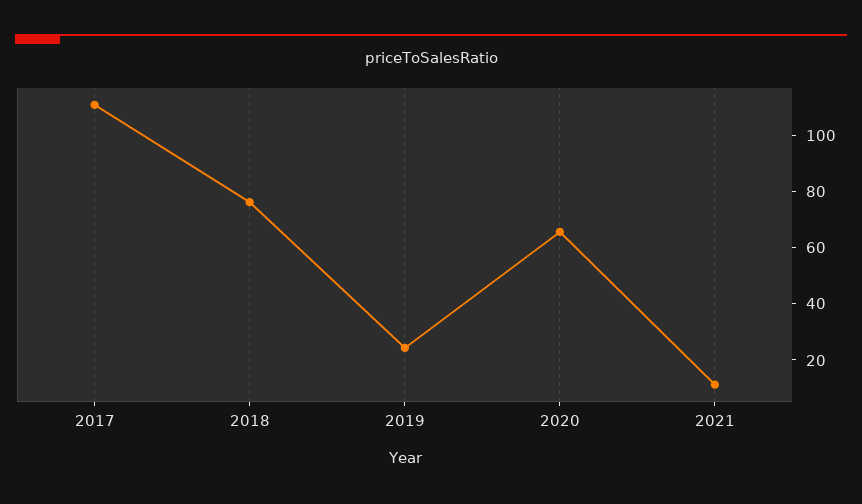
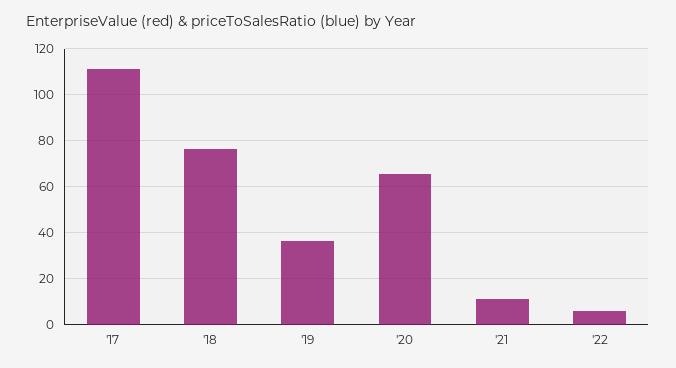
2019: 25 -> 35
'22: none -> 5

